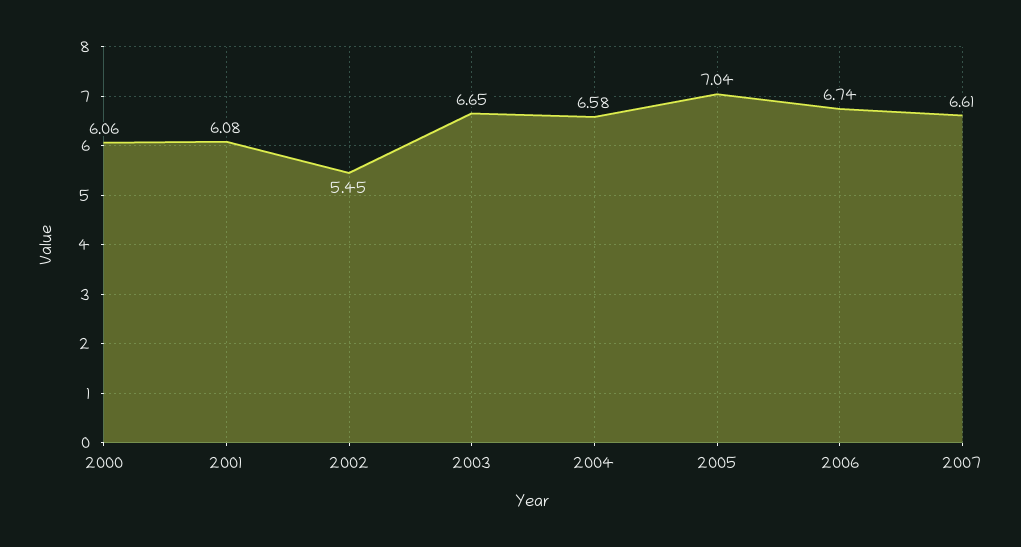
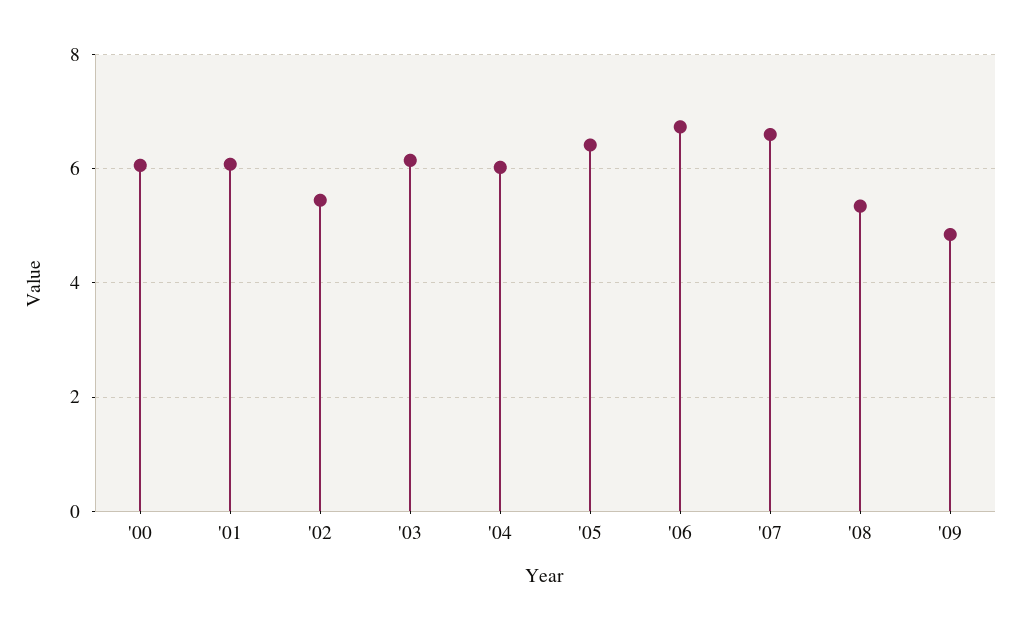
2003: 6.65 -> 6.2
2004: 6.58 -> 6
2005: 7.04 -> 6.4
'08: none -> 5.4
'09: none -> 4.8

